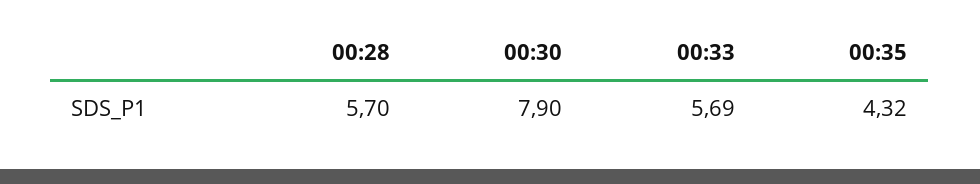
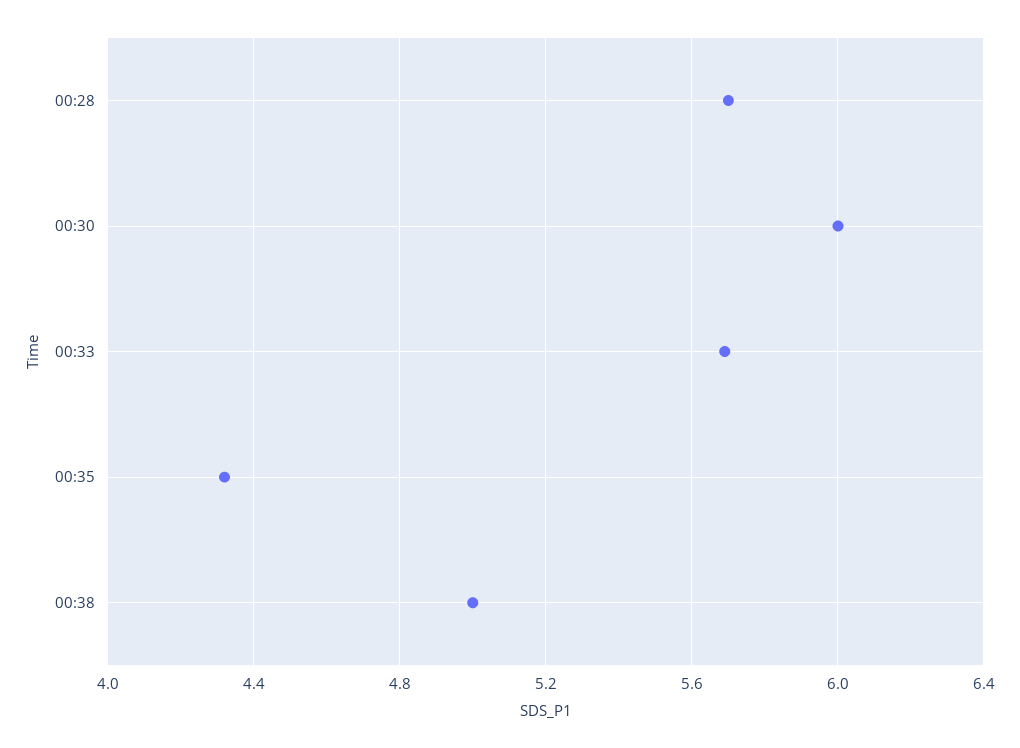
00:30: 7.9 -> 6
00:38: none -> 5

